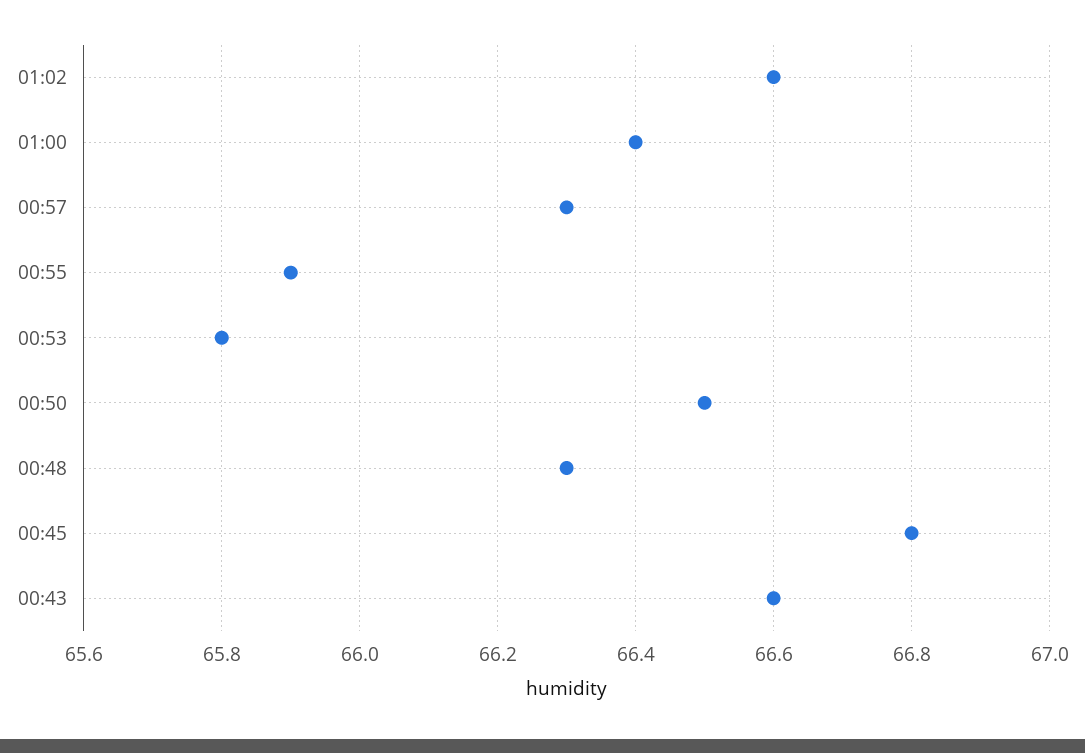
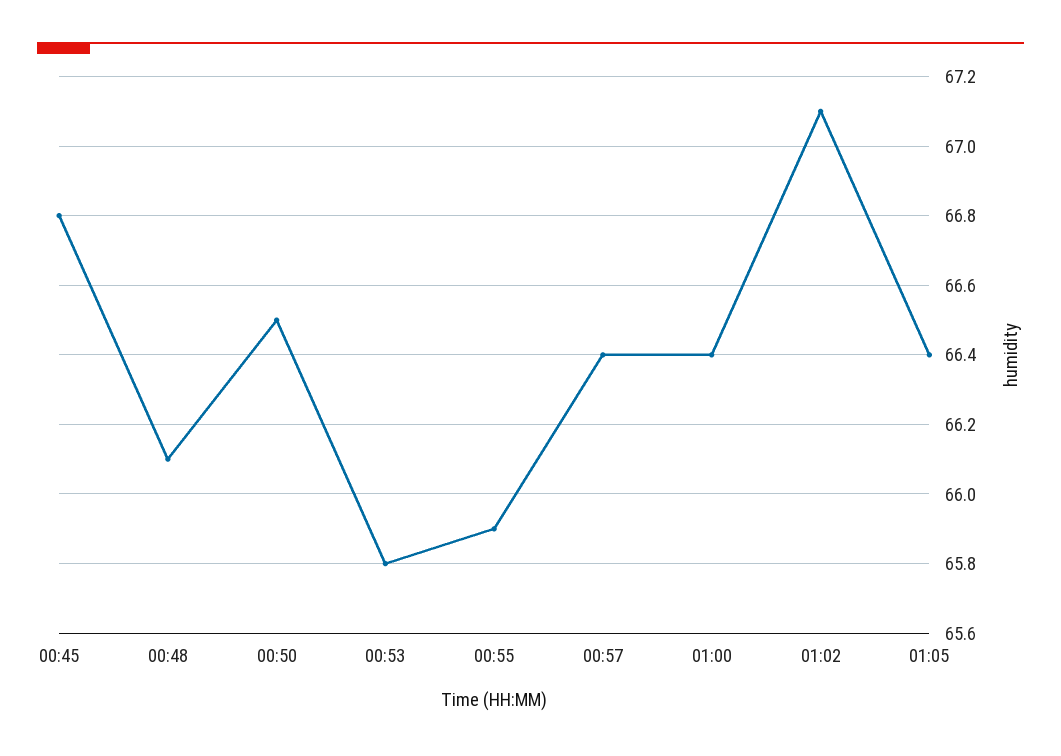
01:02: 66.6 -> 67.1
00:57: 66.3 -> 66.4
00:48: 66.3 -> 66.1
00:43: 66.6 -> none
01:05: none -> 66.4

